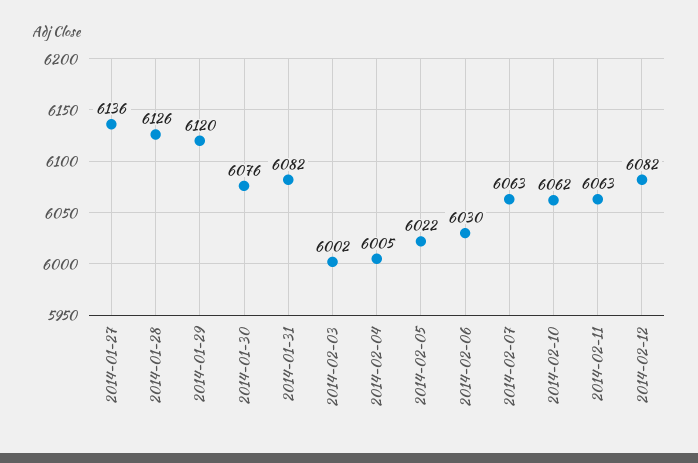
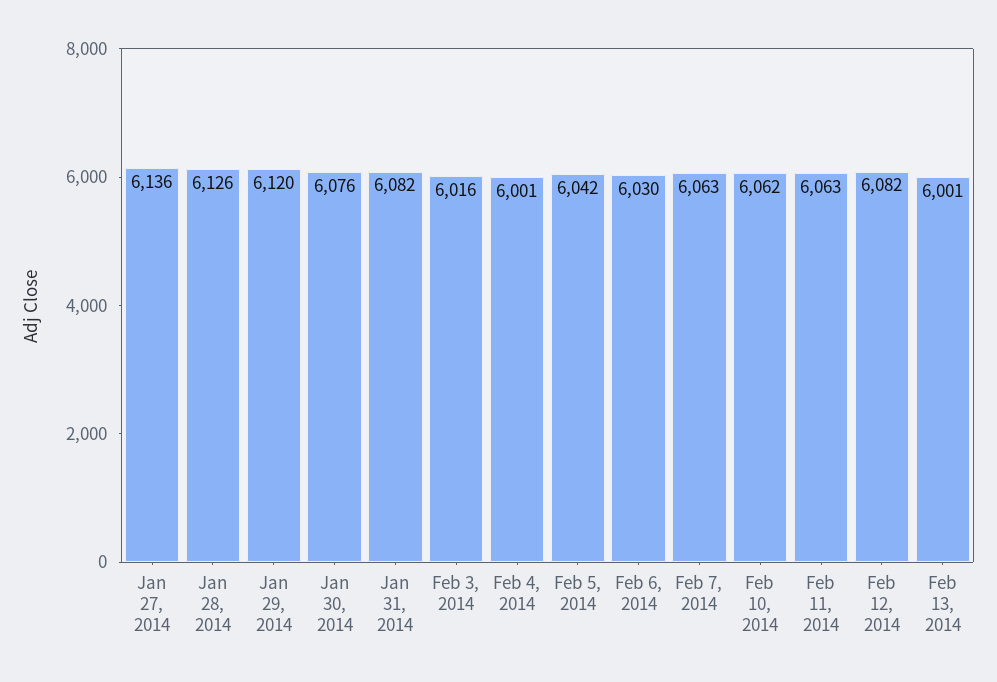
2014-02-03: 6002 -> 6016
2014-02-04: 6005 -> 6001
2014-02-05: 6022 -> 6042
Feb 13, 2014: none -> 6001

